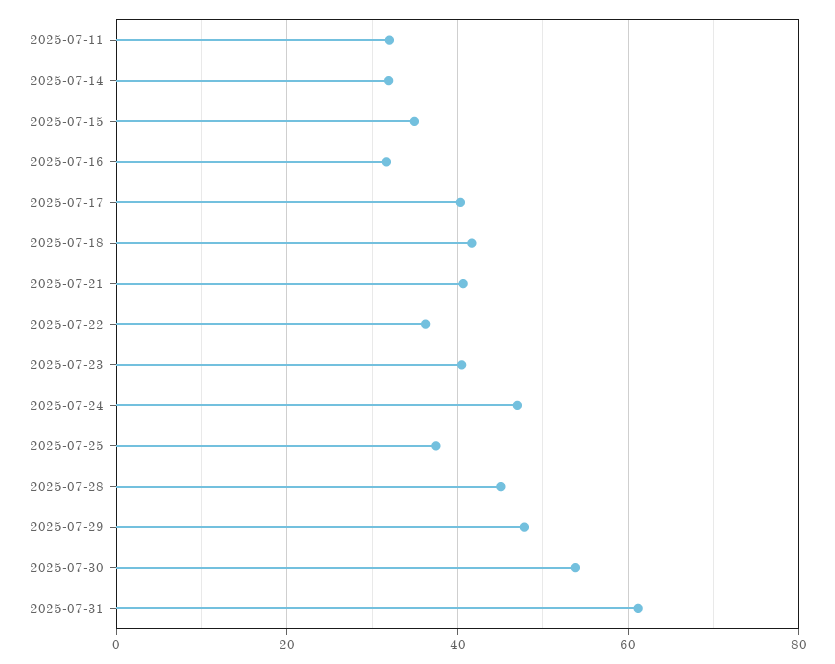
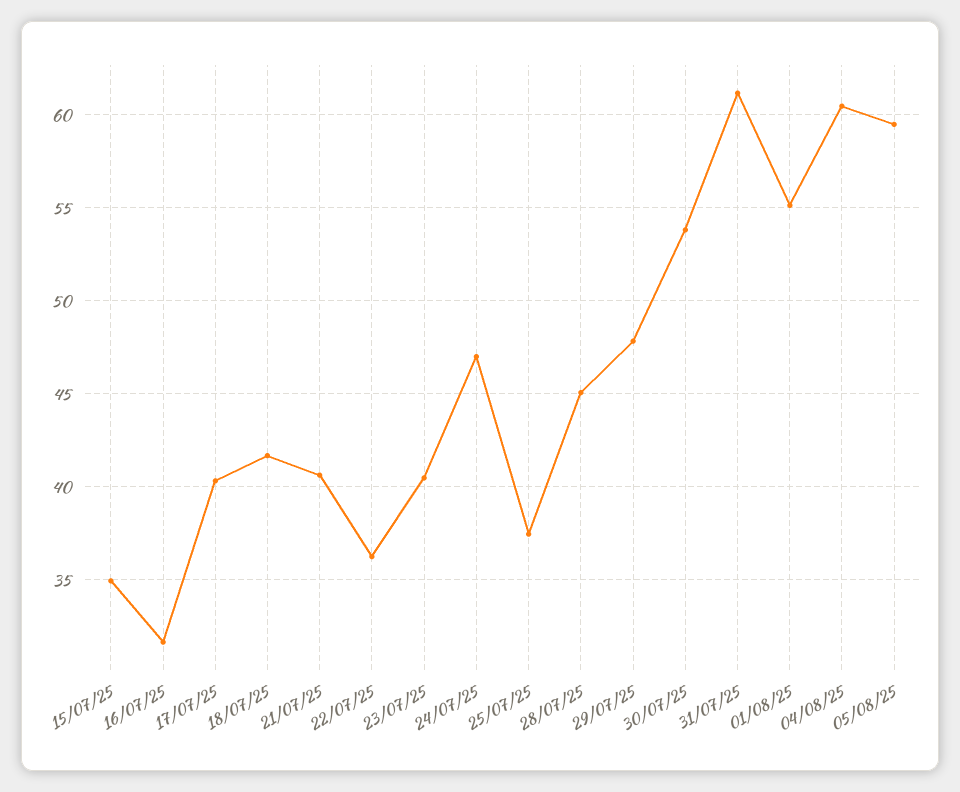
2025-07-11: 32 -> none
2025-07-14: 32 -> none
01/08/25: none -> 55
04/08/25: none -> 60.5
05/08/25: none -> 59.5

